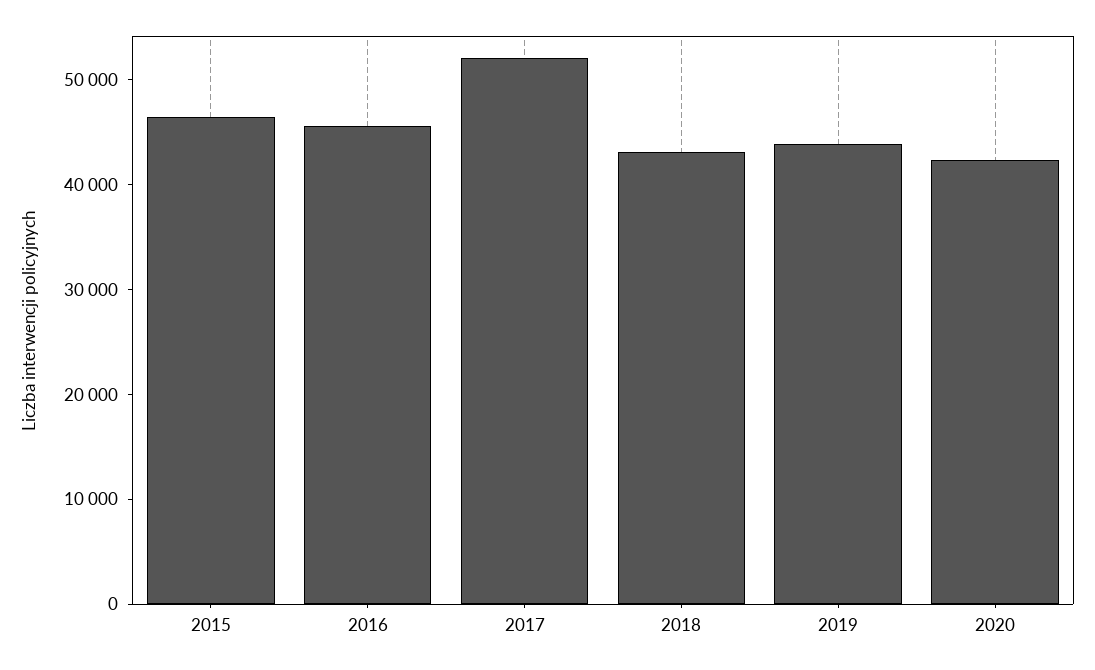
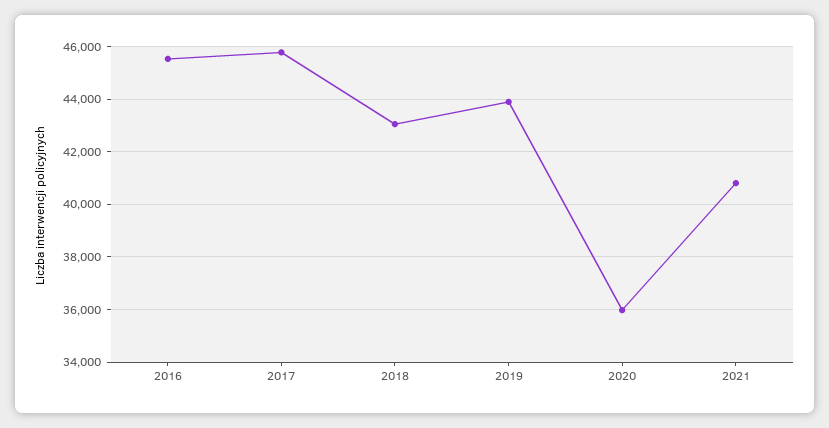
2015: 46000 -> none
2017: 52000 -> 45750
2020: 42000 -> 36000
2021: none -> 40750

